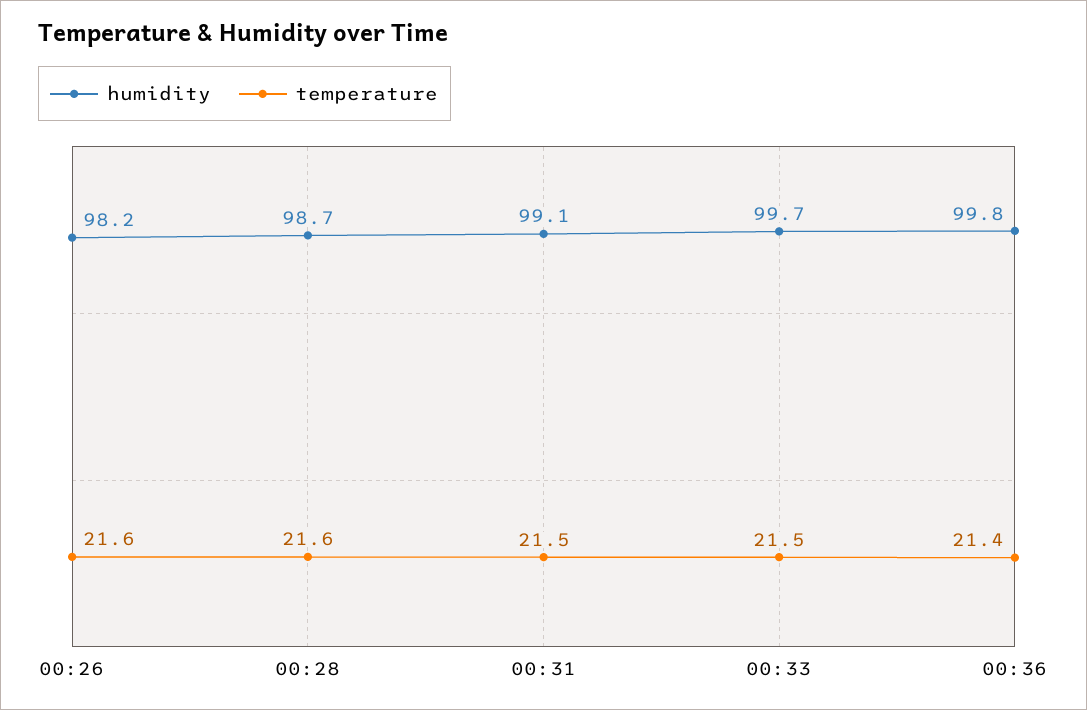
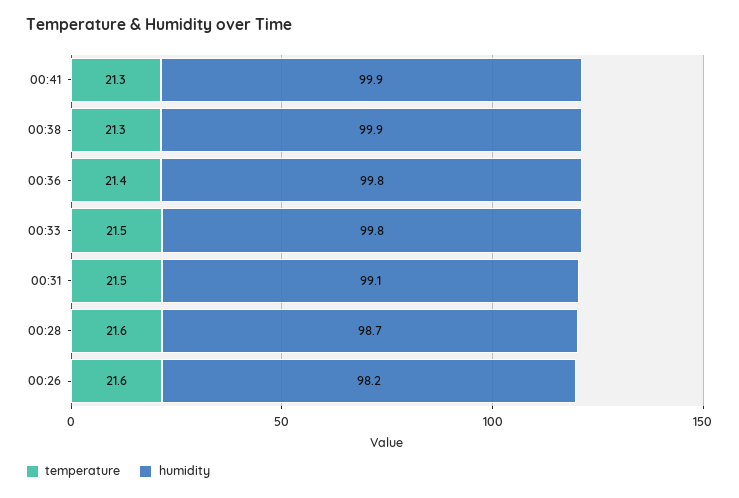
humidity, 00:33: 99.7 -> 99.8
temperature, 00:41: none -> 21.3
humidity, 00:41: none -> 99.9
temperature, 00:38: none -> 21.3
humidity, 00:38: none -> 99.9

